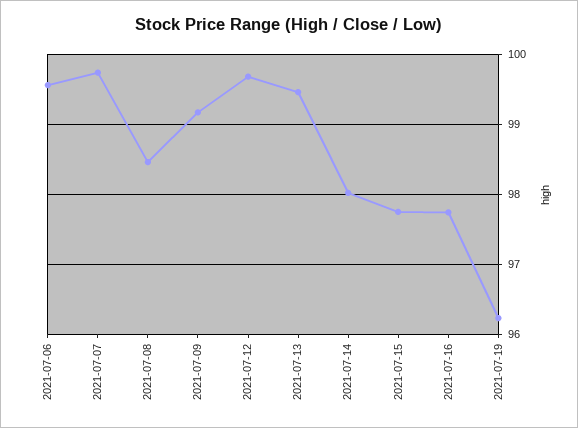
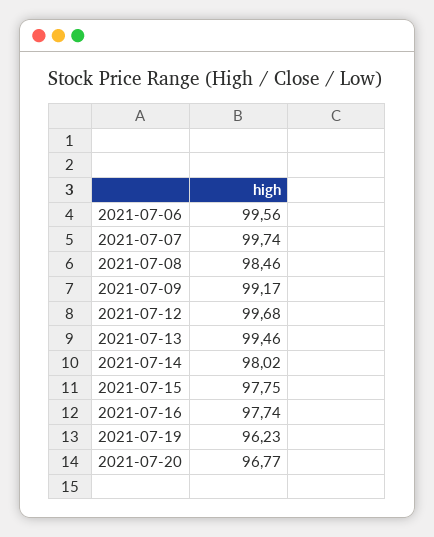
2021-07-20: none -> 96.77

